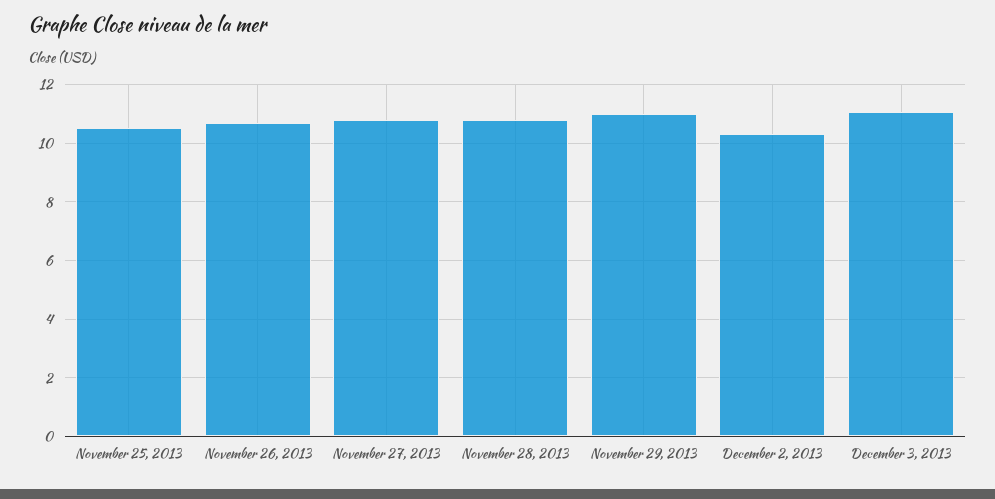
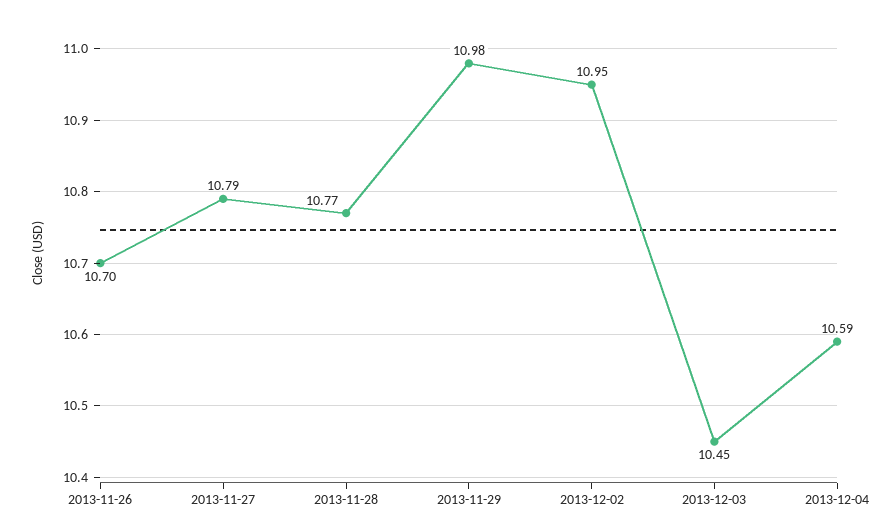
November 25, 2013: 10.5 -> none
December 2, 2013: 10.25 -> 10.95
December 3, 2013: 11 -> 10.45
2013-12-04: none -> 10.59

